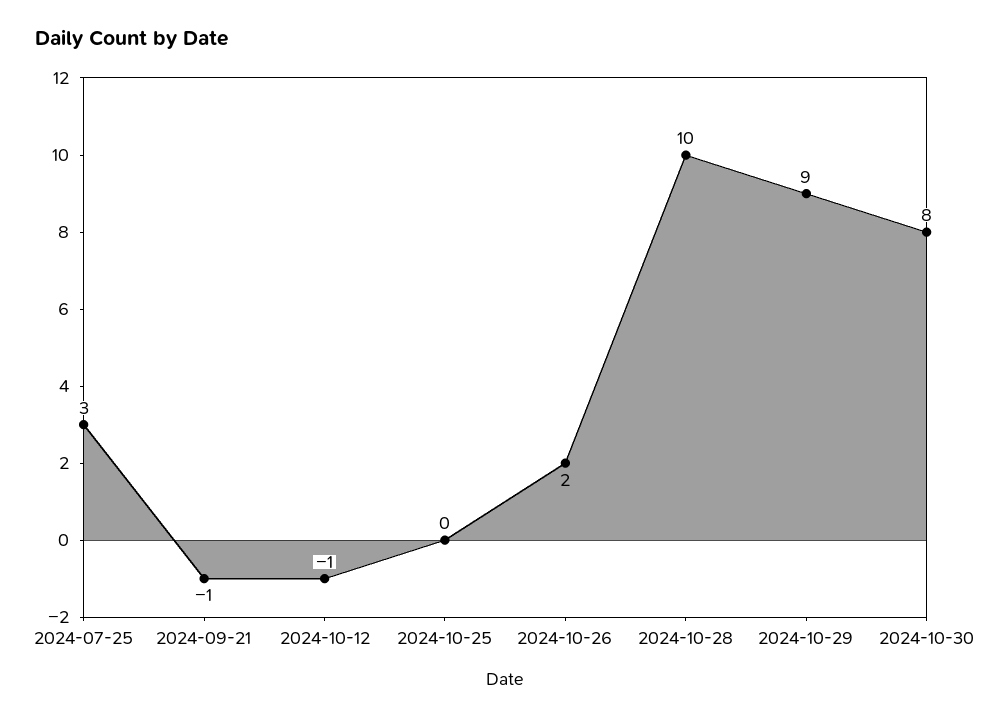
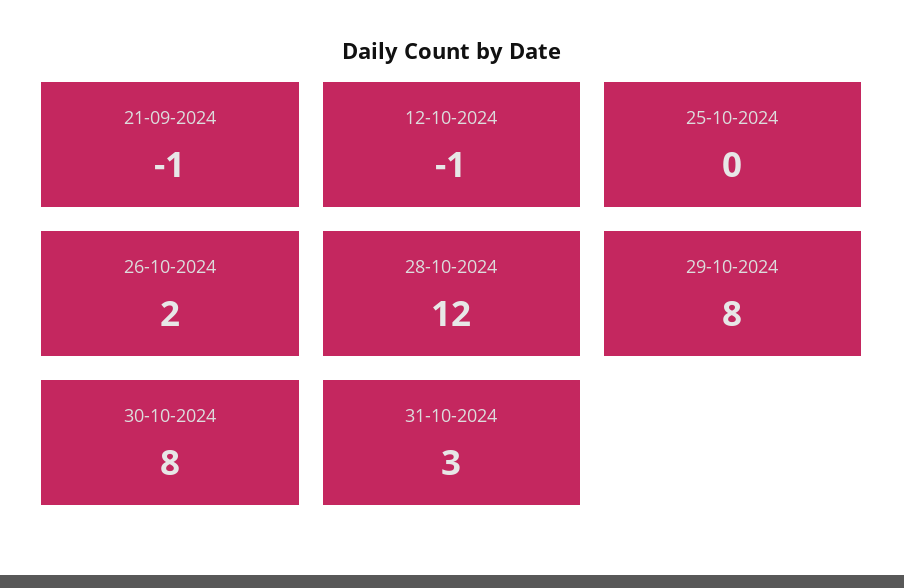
2024-07-25: 3 -> none
2024-10-28: 10 -> 12
2024-10-29: 9 -> 8
31-10-2024: none -> 3

